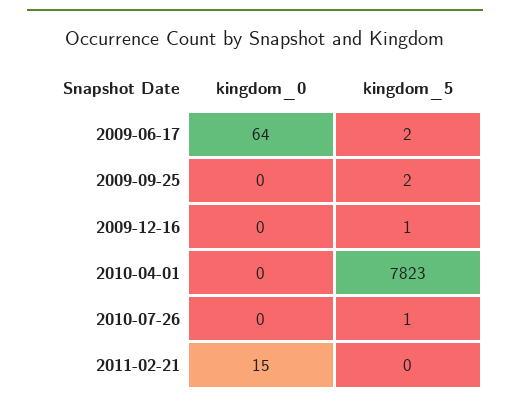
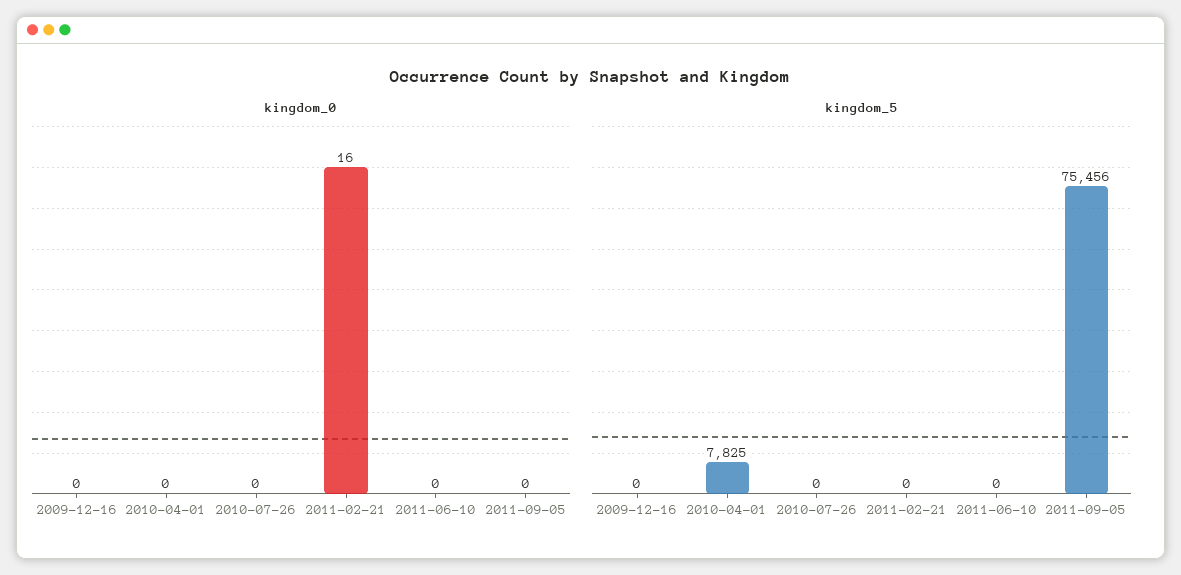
kingdom_0, 2009-06-17: 64 -> none
kingdom_5, 2009-06-17: 2 -> none
kingdom_0, 2009-09-25: 0 -> none
kingdom_5, 2009-09-25: 2 -> none
kingdom_5, 2009-12-16: 1 -> 0
kingdom_5, 2010-04-01: 7823 -> 7825
kingdom_5, 2010-07-26: 1 -> 0
kingdom_0, 2011-02-21: 15 -> 16
kingdom_0, 2011-06-10: none -> 0
kingdom_0, 2011-09-05: none -> 0
kingdom_5, 2011-06-10: none -> 0
kingdom_5, 2011-09-05: none -> 75456

